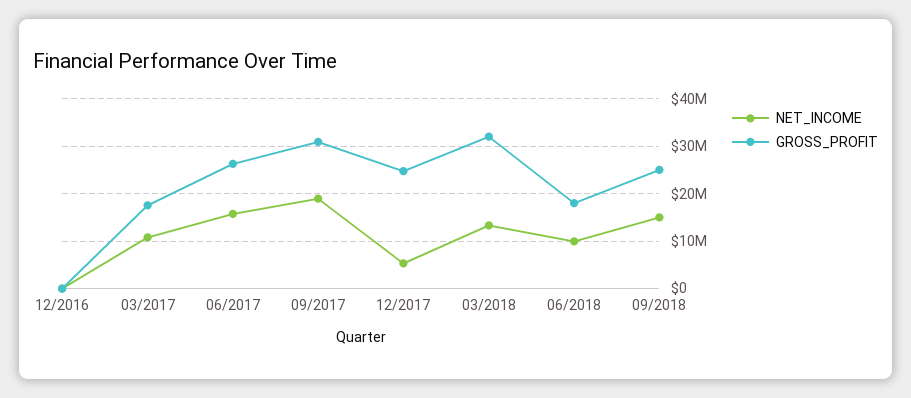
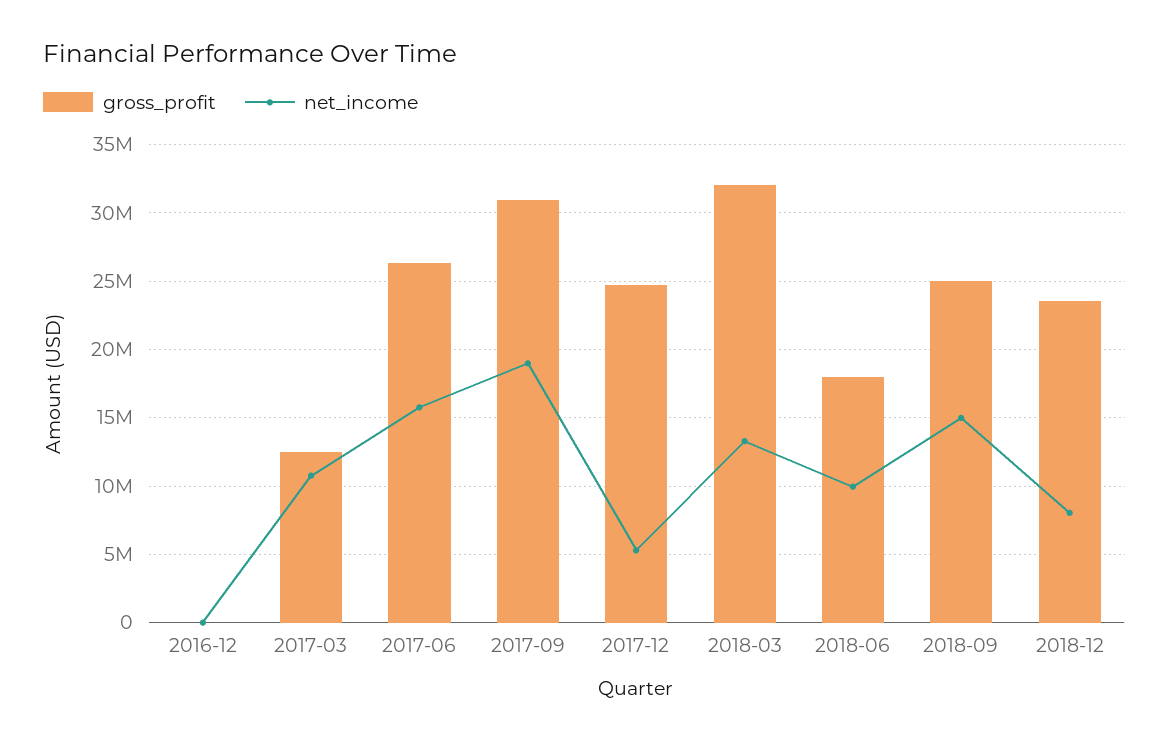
GROSS_PROFIT, 03/2017: 18000000 -> 12500000
GROSS_PROFIT, 2018-12: none -> 23500000
NET_INCOME, 2018-12: none -> 8000000

